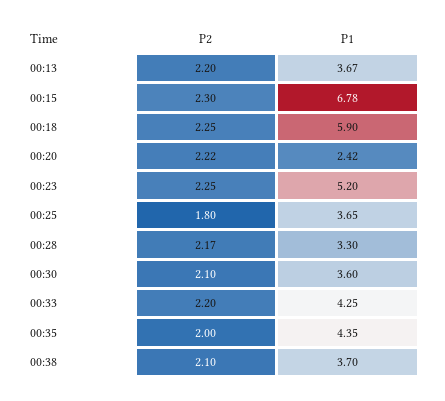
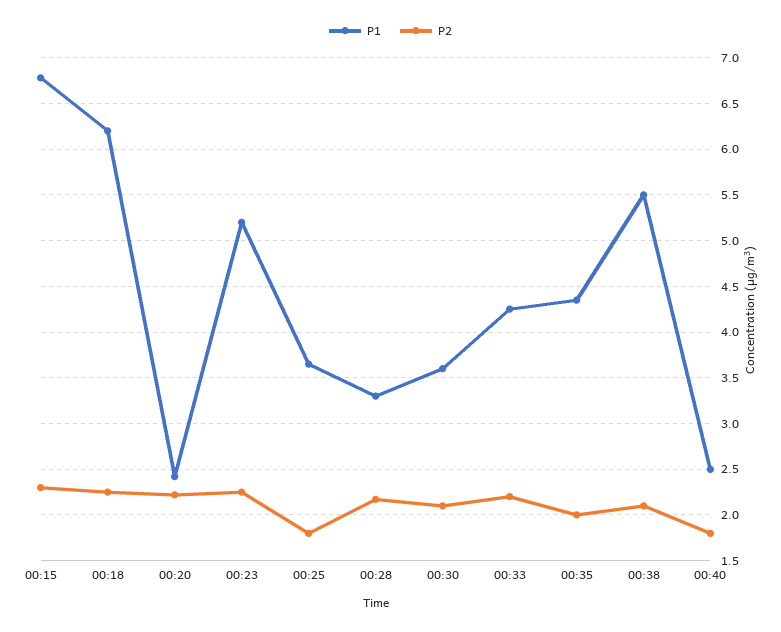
P2, 00:13: 2.2 -> none
P1, 00:13: 3.67 -> none
P1, 00:18: 5.9 -> 6.2
P1, 00:38: 3.7 -> 5.5
P1, 00:40: none -> 2.5
P2, 00:40: none -> 1.8

